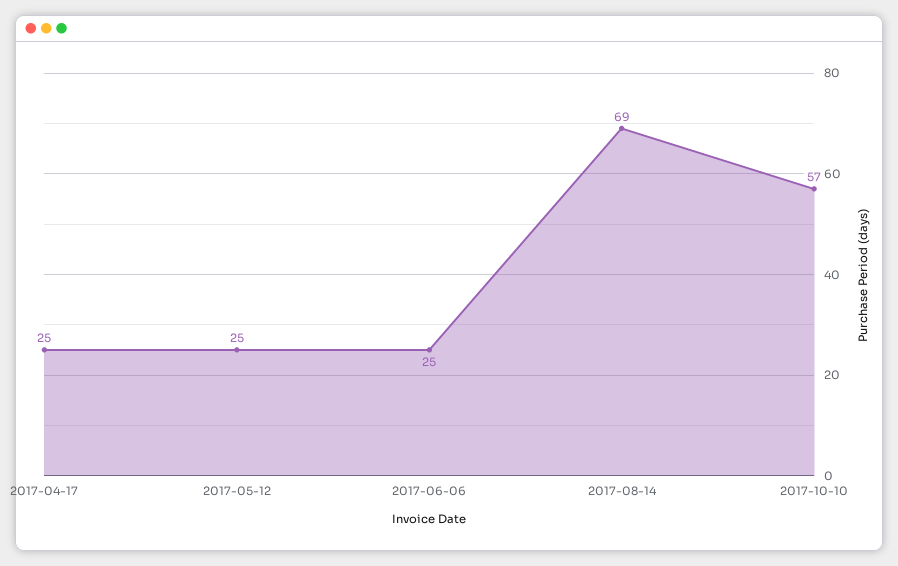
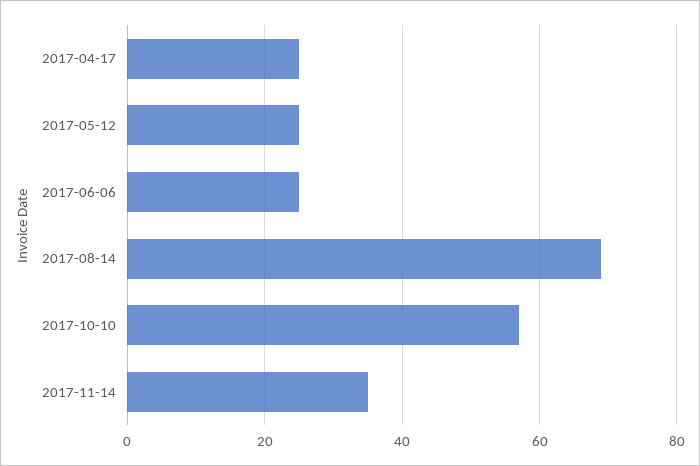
2017-11-14: none -> 35

